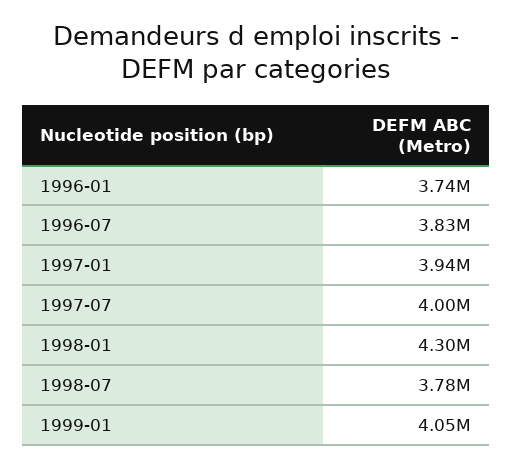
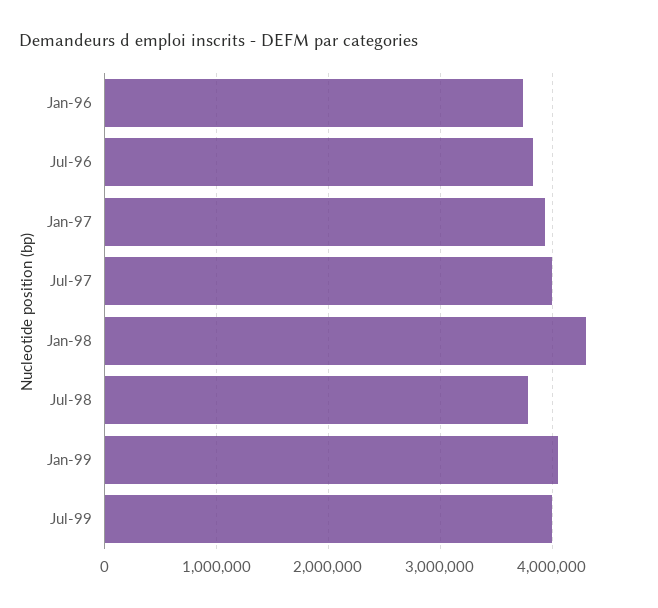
Jul-99: none -> 4000000

